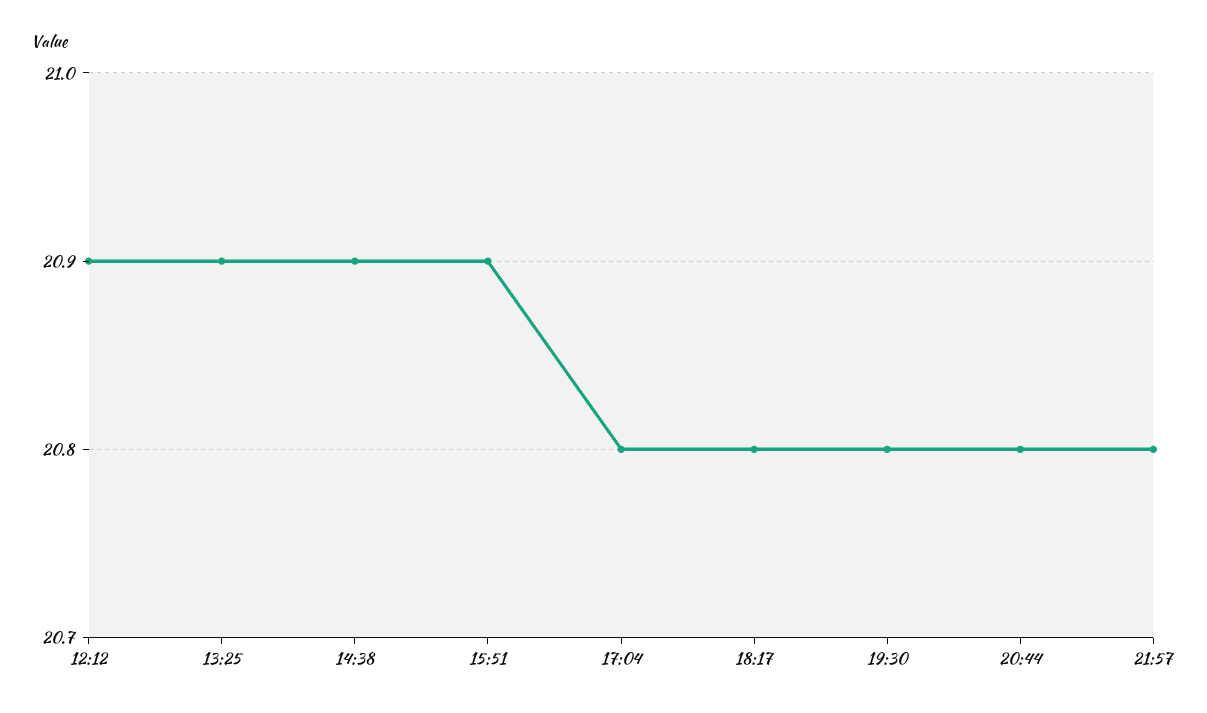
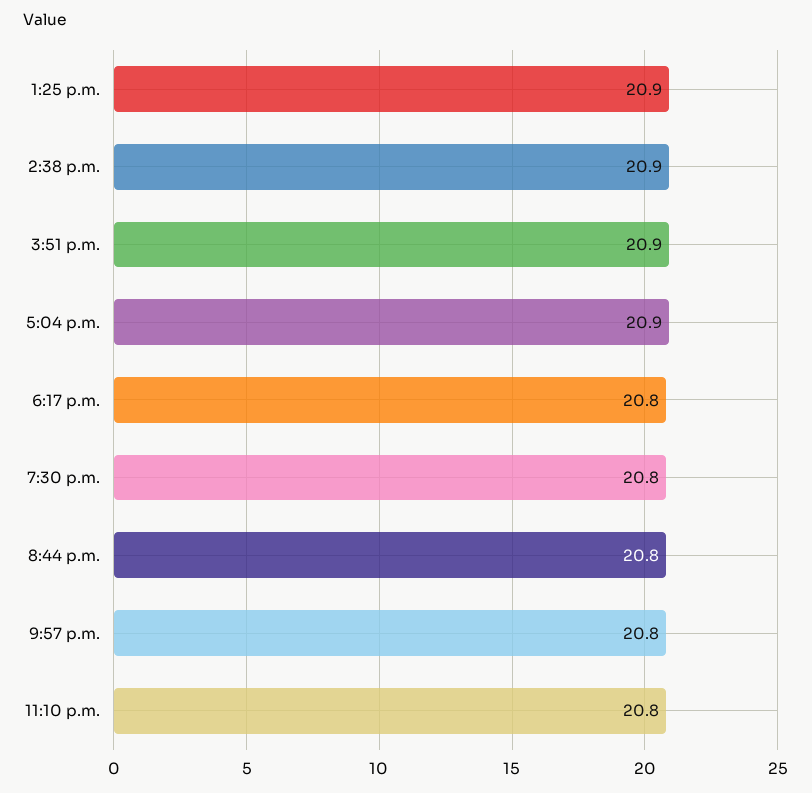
12:12: 20.9 -> none
17:04: 20.8 -> 20.9
11:10 p.m.: none -> 20.8

